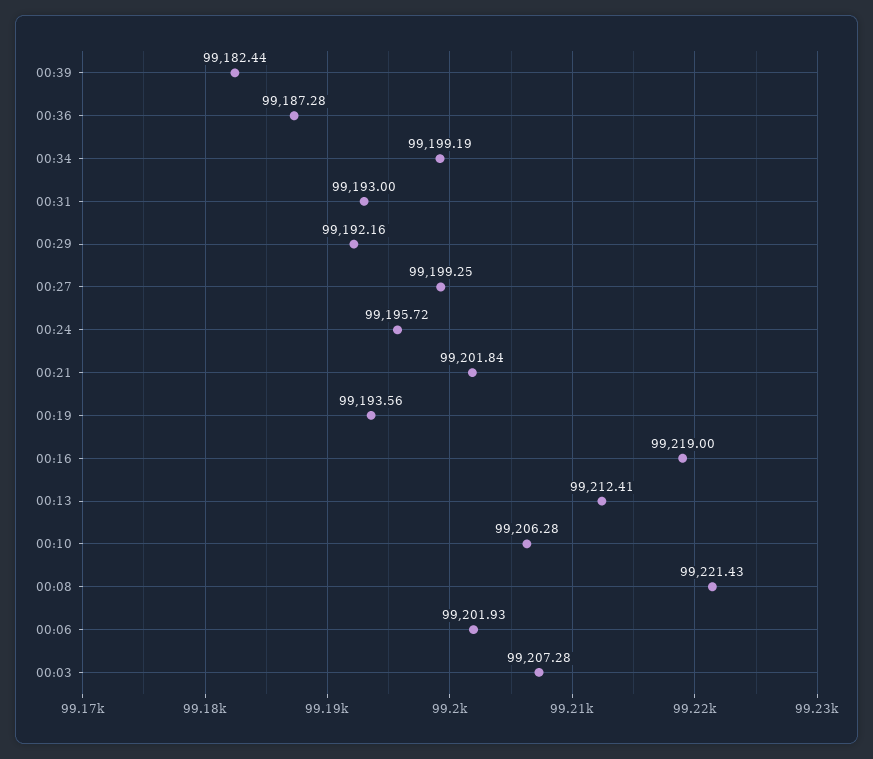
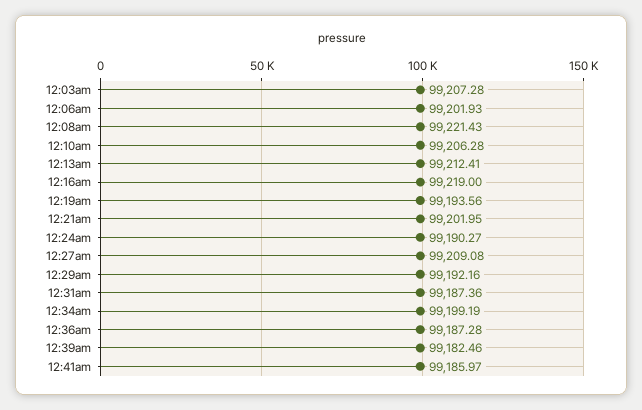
00:39: 99182.44 -> 99182.46
00:31: 99193 -> 99187.36
00:27: 99199.25 -> 99209.08
00:24: 99195.72 -> 99190.27
00:21: 99201.84 -> 99201.95
12:41am: none -> 99185.97

